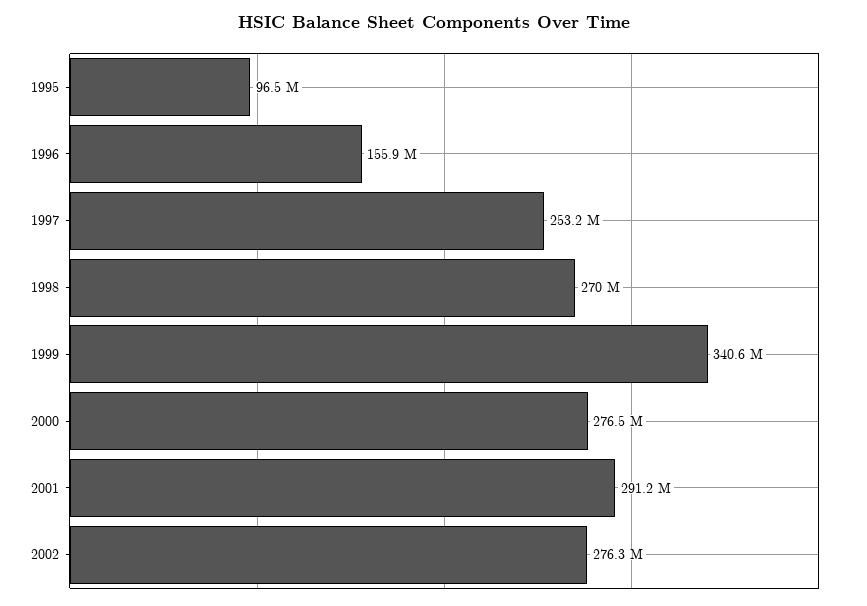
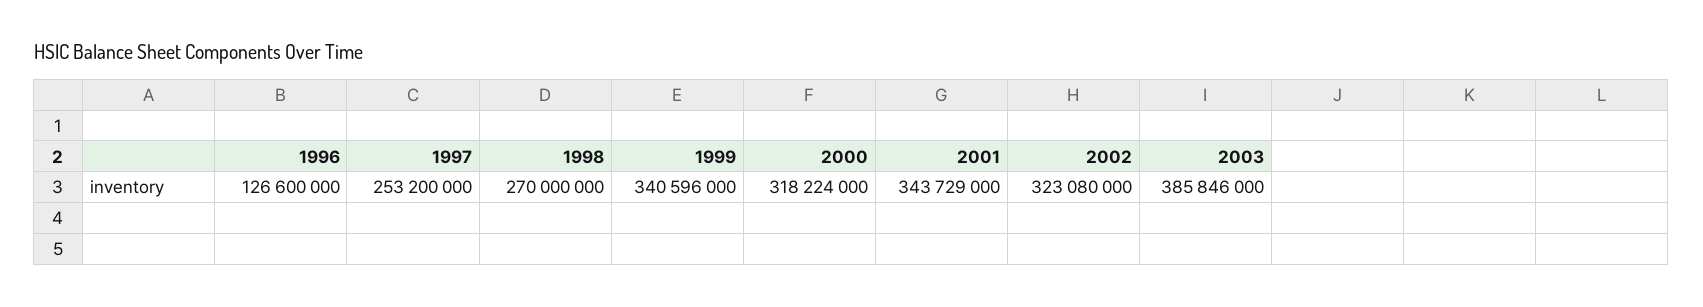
1995: 96500000 -> none
1996: 155900000 -> 126600000
2000: 276500000 -> 318224000
2001: 291200000 -> 343729000
2002: 276300000 -> 323080000
2003: none -> 385846000

